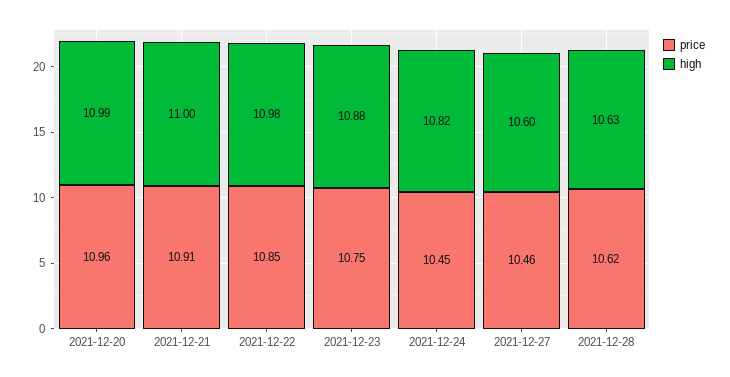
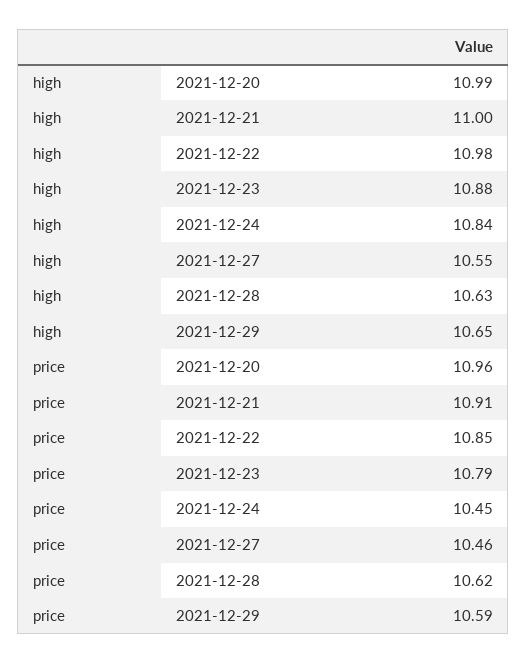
price, 2021-12-23: 10.75 -> 10.79
high, 2021-12-24: 10.82 -> 10.84
high, 2021-12-27: 10.6 -> 10.55
high, 2021-12-29: none -> 10.65
price, 2021-12-29: none -> 10.59

